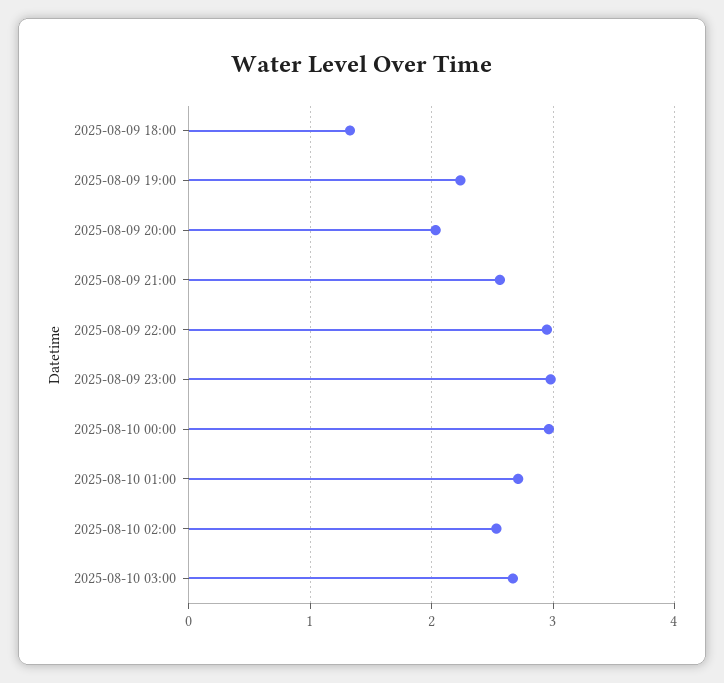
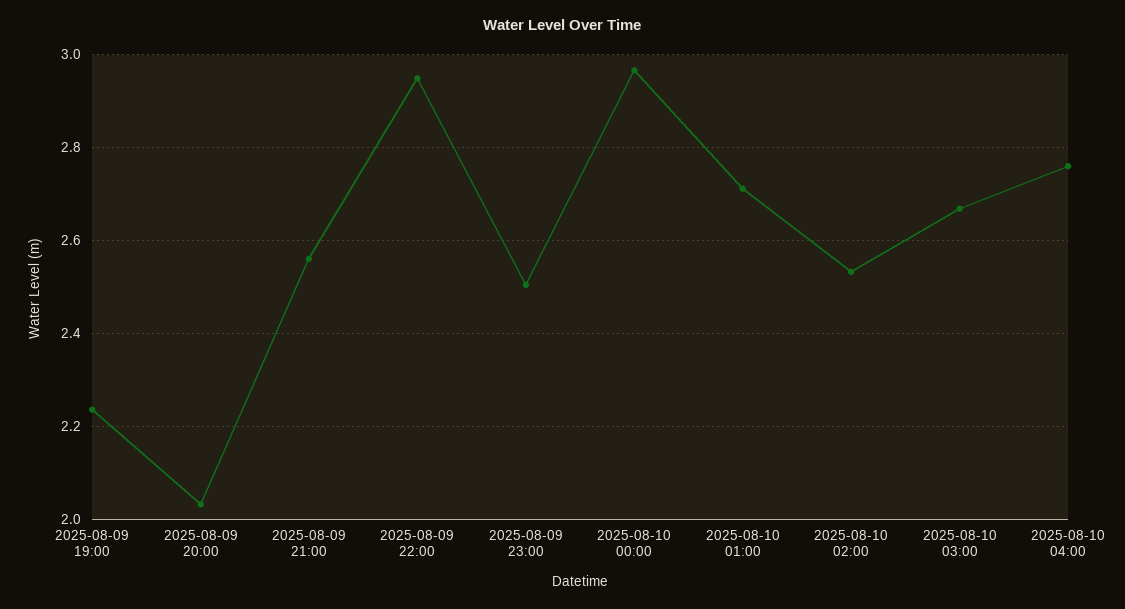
2025-08-09 18:00: 1.3 -> none
2025-08-09 23:00: 3 -> 2.5
2025-08-10 04:00: none -> 2.76

